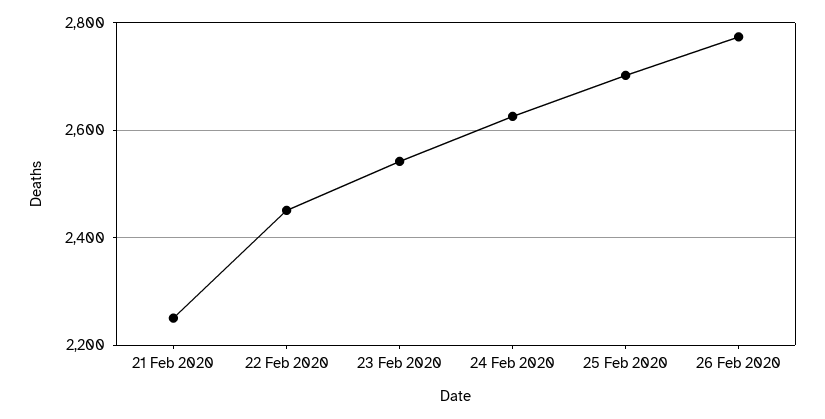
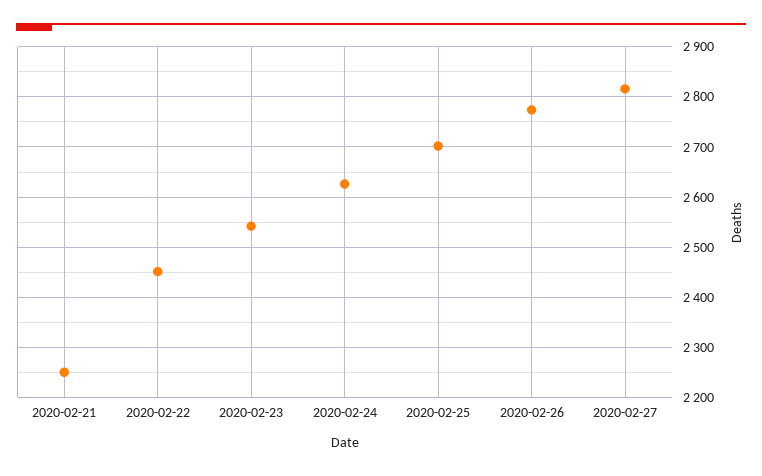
2020-02-27: none -> 2820

